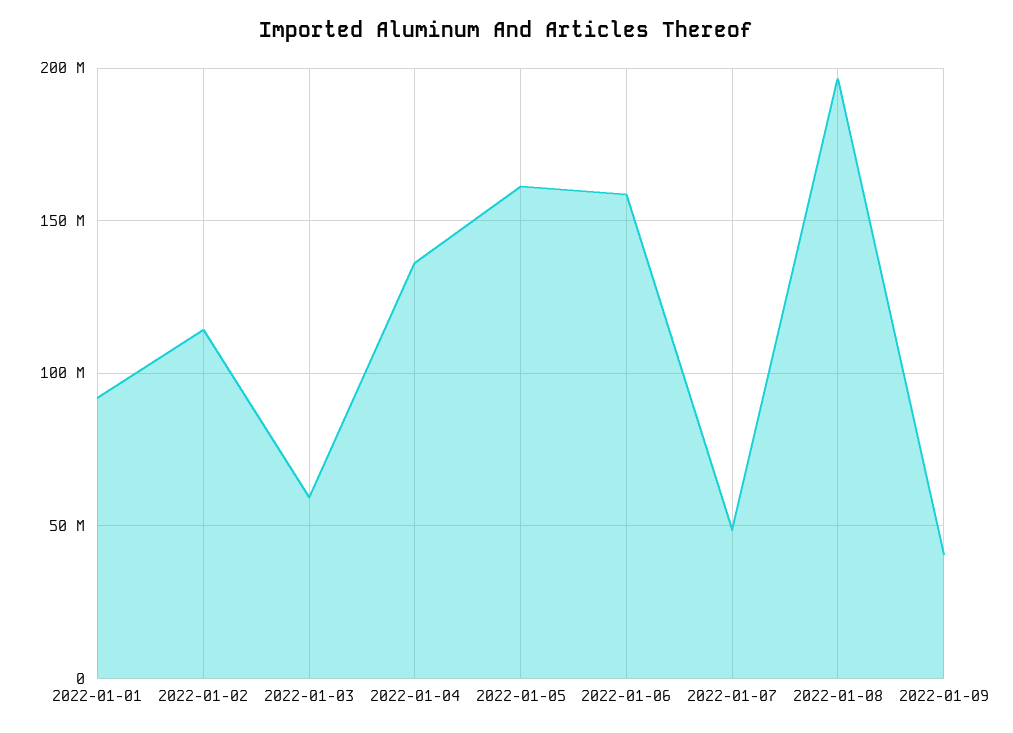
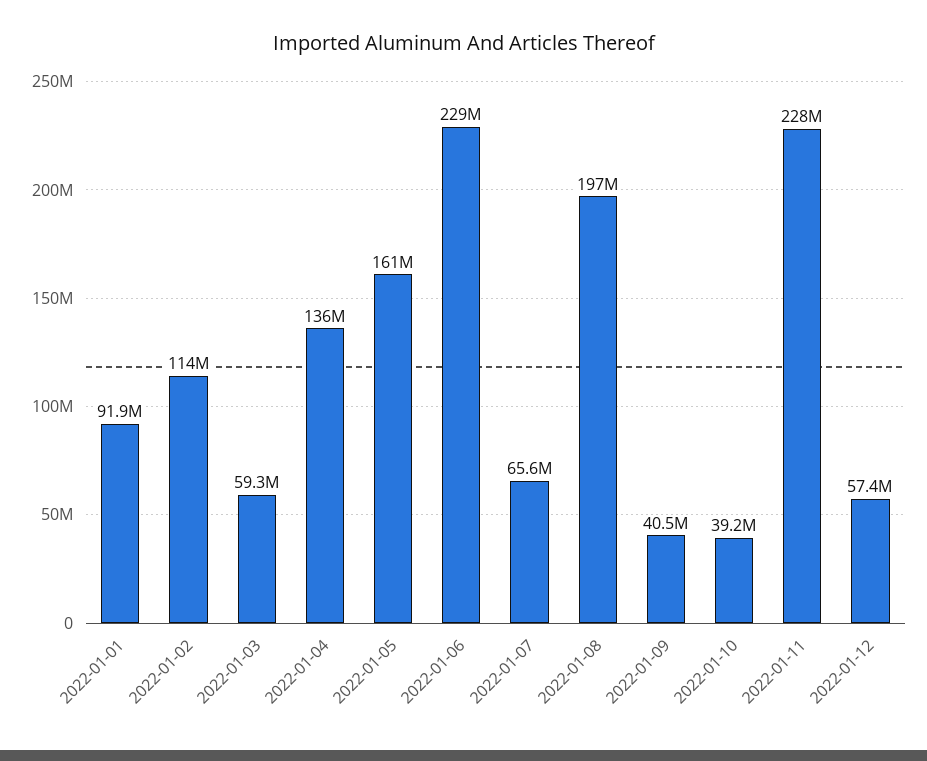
2022-01-06: 160000000 -> 229000000
2022-01-07: 50000000 -> 65600000
2022-01-10: none -> 39200000
2022-01-11: none -> 228000000
2022-01-12: none -> 57400000

